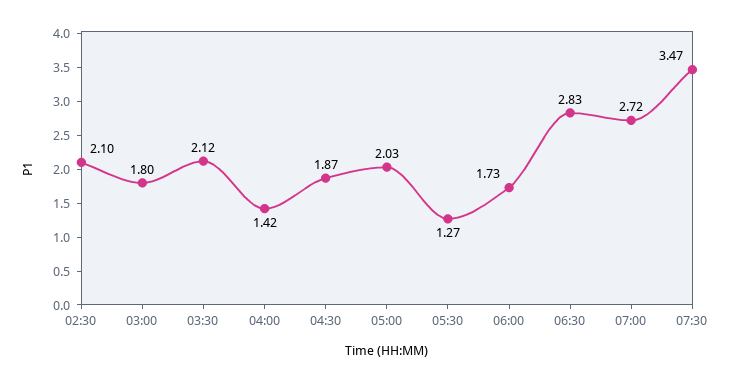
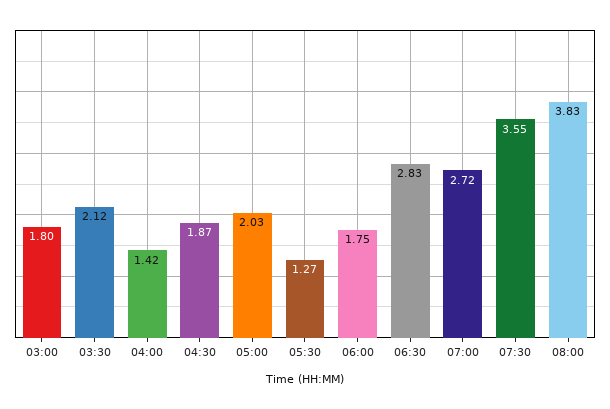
02:30: 2.1 -> none
06:00: 1.73 -> 1.75
07:30: 3.47 -> 3.55
08:00: none -> 3.83

